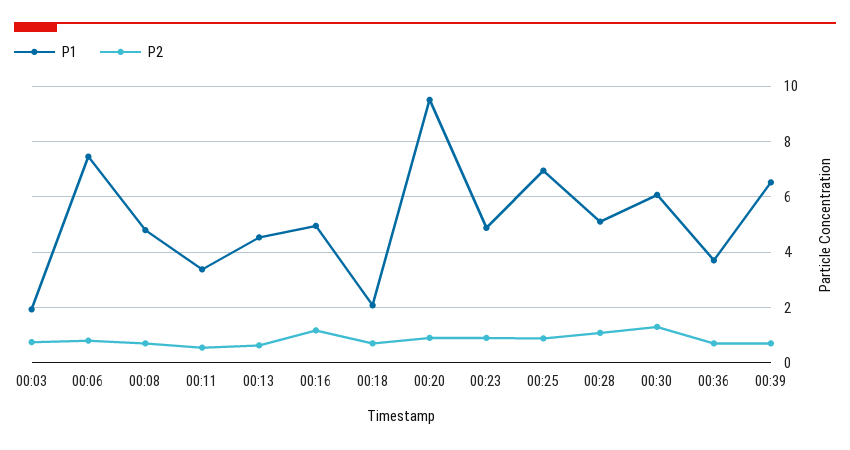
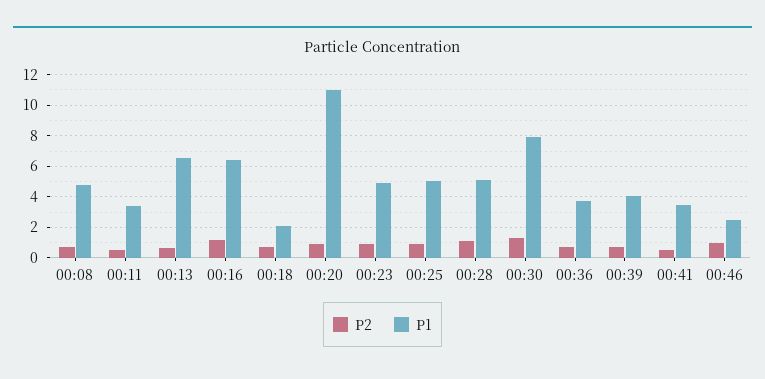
P1, 00:03: 2 -> none
P2, 00:03: 0.75 -> none
P1, 00:06: 7.5 -> none
P2, 00:06: 0.75 -> none
P1, 00:13: 4.5 -> 6.5
P1, 00:16: 5 -> 6.5
P1, 00:20: 9.5 -> 11
P1, 00:25: 7 -> 5
P1, 00:30: 6 -> 8
P1, 00:39: 6.5 -> 4
P2, 00:41: none -> 0.5
P1, 00:41: none -> 3.5
P2, 00:46: none -> 1
P1, 00:46: none -> 2.5

